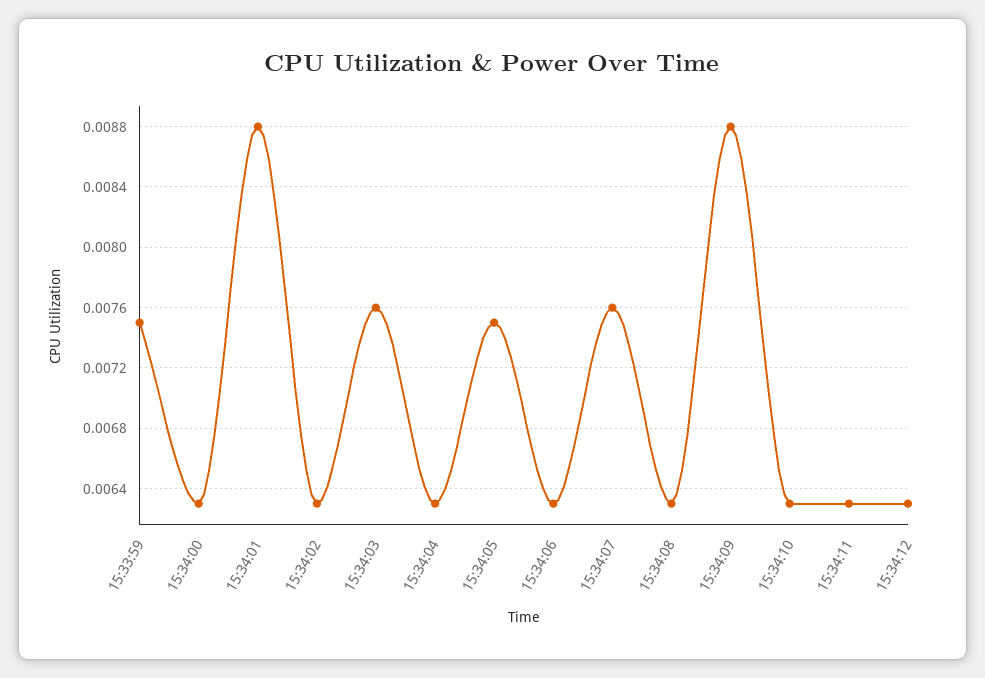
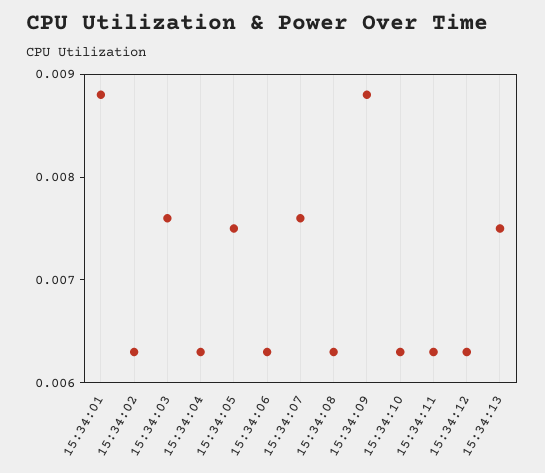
15:33:59: 0.0075 -> none
15:34:00: 0.0063 -> none
15:34:13: none -> 0.0075

